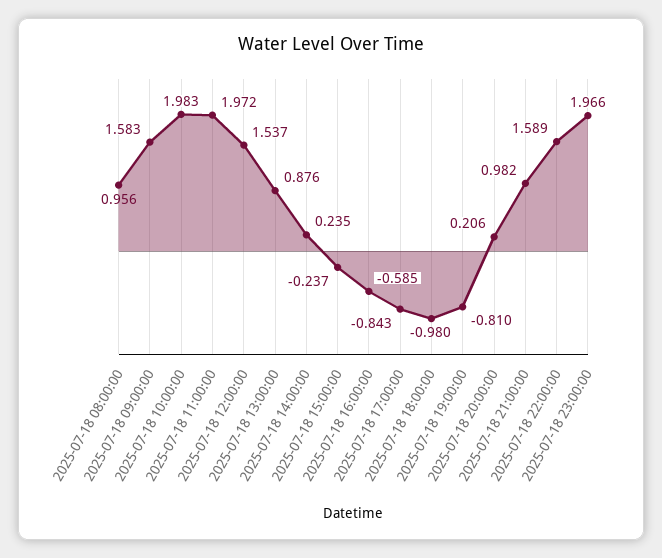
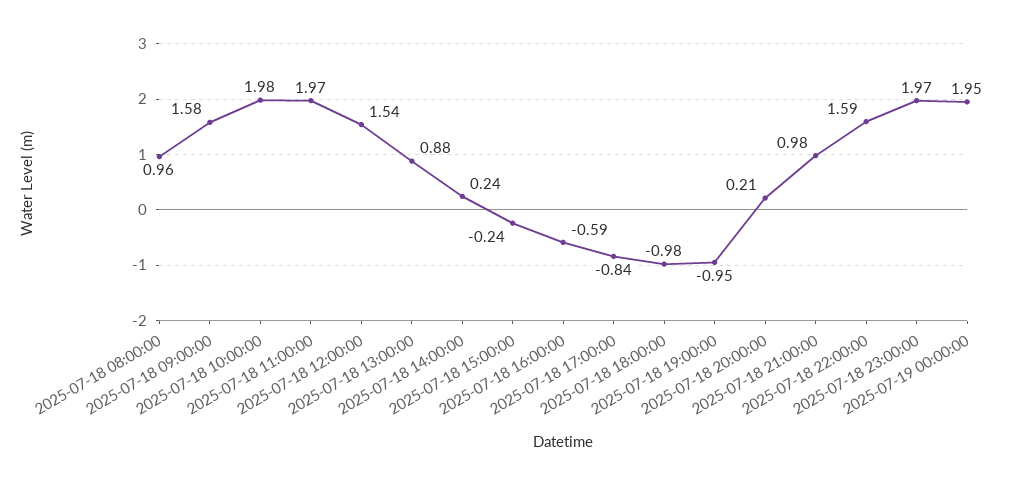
2025-07-18 19:00:00: -0.81 -> -0.95
2025-07-19 00:00:00: none -> 1.95

